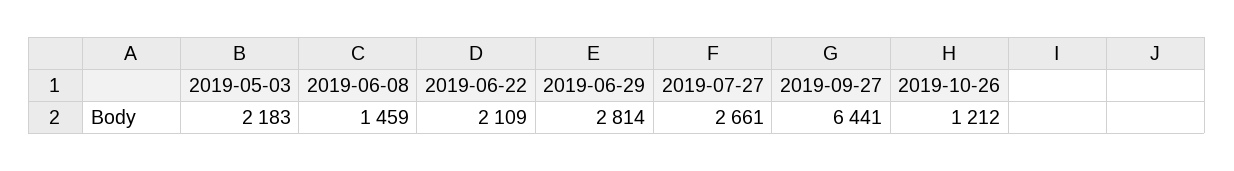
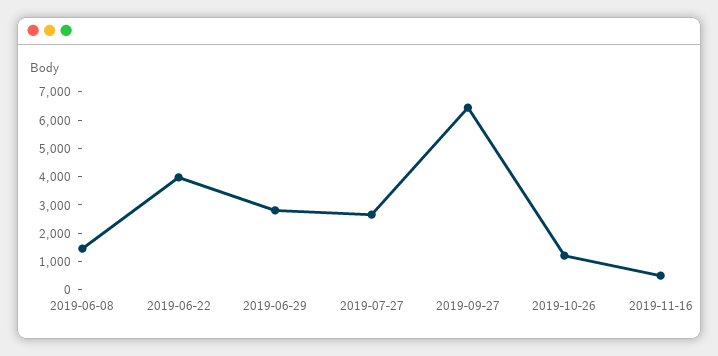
2019-05-03: 2183 -> none
2019-06-22: 2109 -> 4000
2019-11-16: none -> 500

